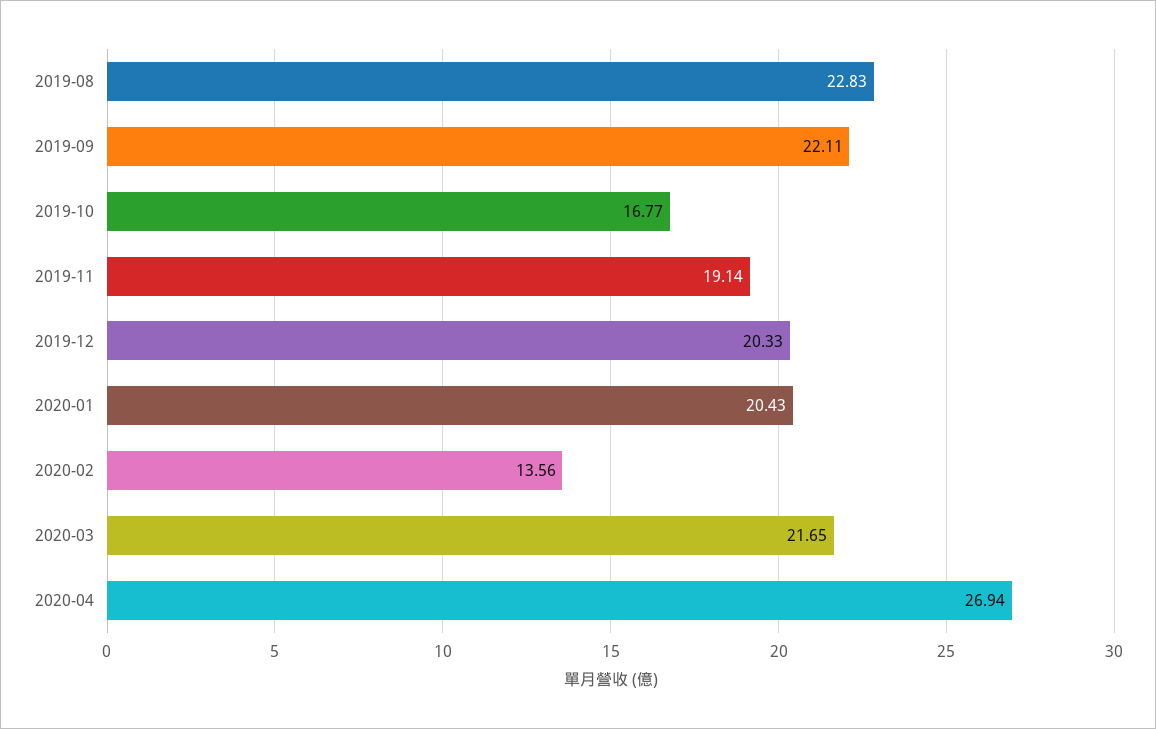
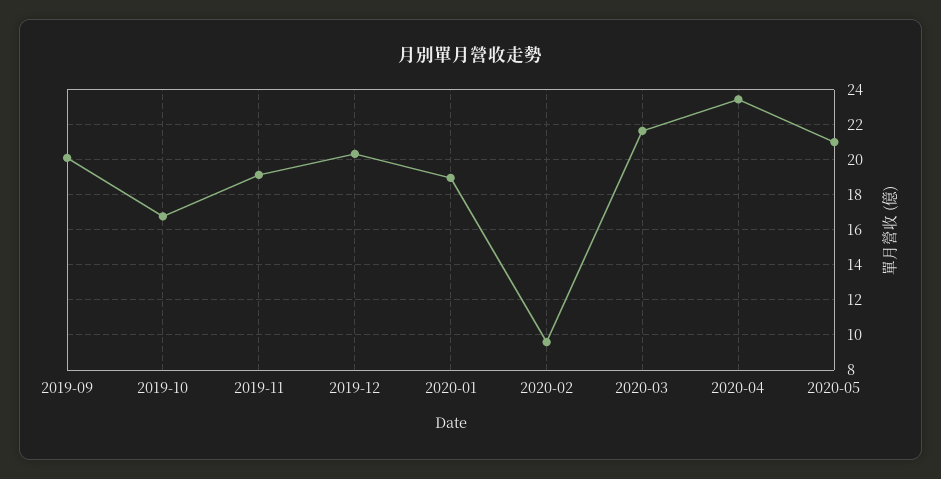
2019-08: 22.83 -> none
2019-09: 22.11 -> 20
2020-01: 20.43 -> 19
2020-02: 13.56 -> 9.5
2020-04: 26.94 -> 23.5
2020-05: none -> 21

